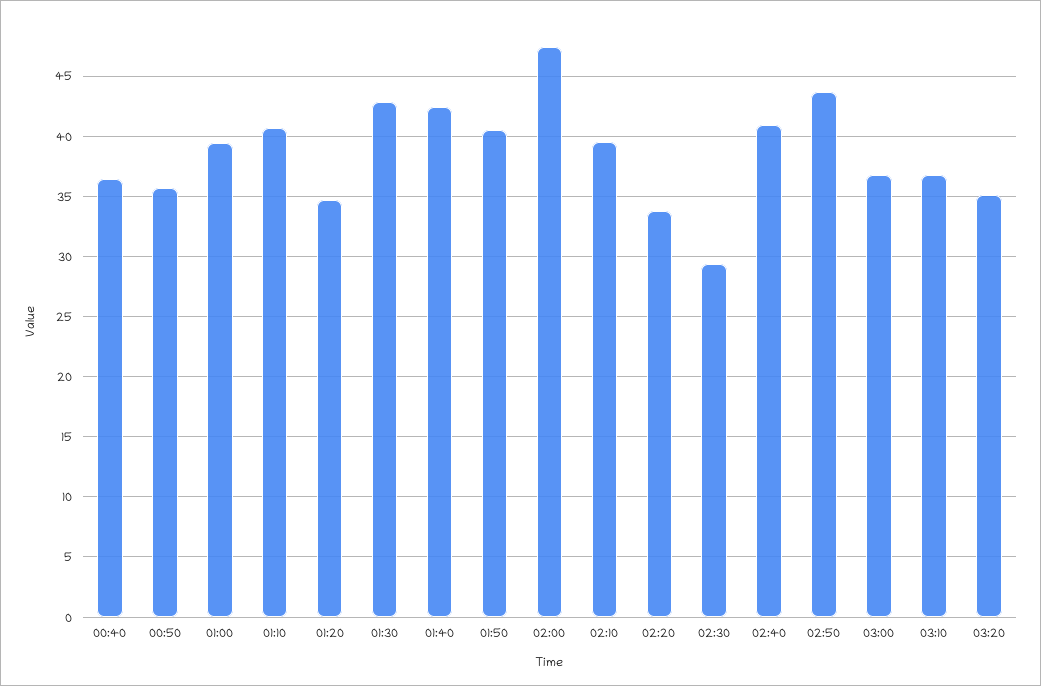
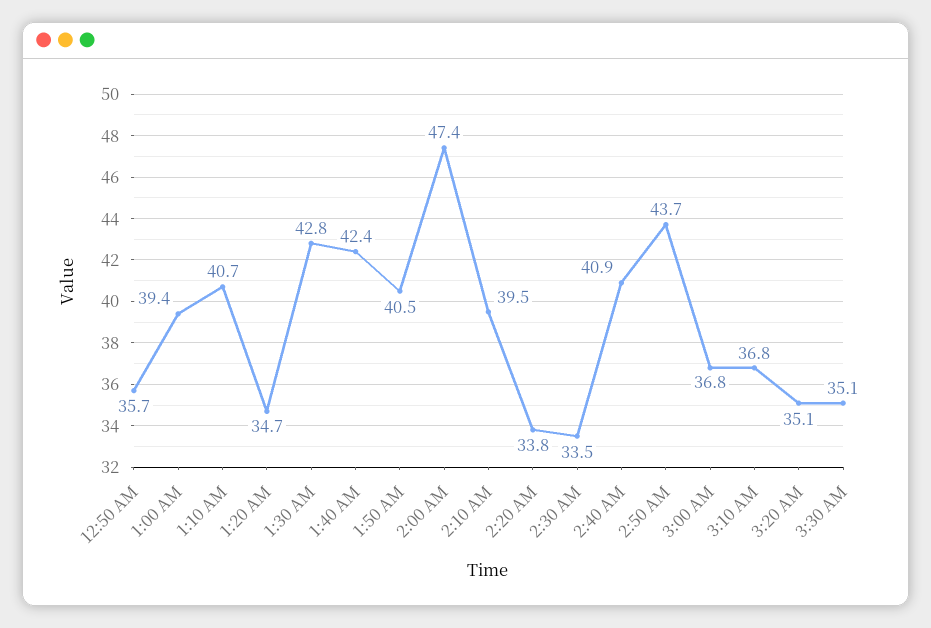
00:40: 36.5 -> none
02:30: 29.5 -> 33.5
3:30 AM: none -> 35.1

